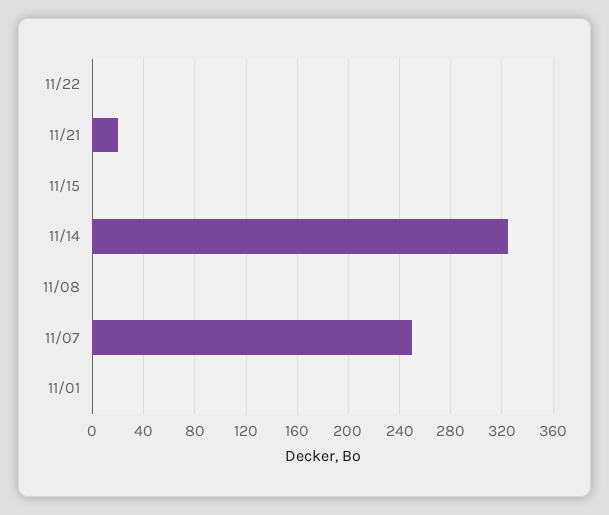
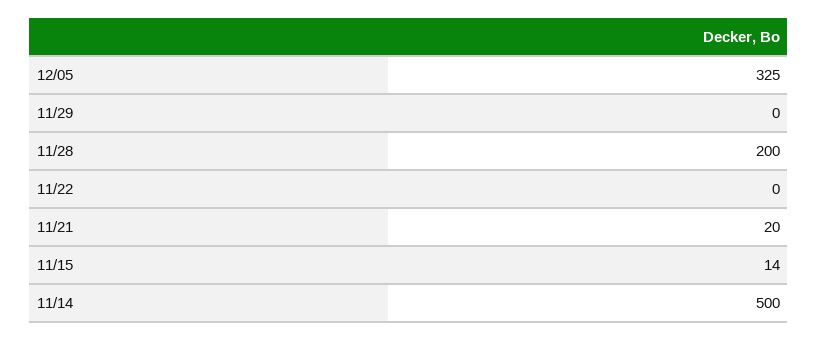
11/15: 0 -> 14
11/14: 325 -> 500
11/08: 0 -> none
11/07: 250 -> none
11/01: 0 -> none
12/05: none -> 325
11/29: none -> 0
11/28: none -> 200

